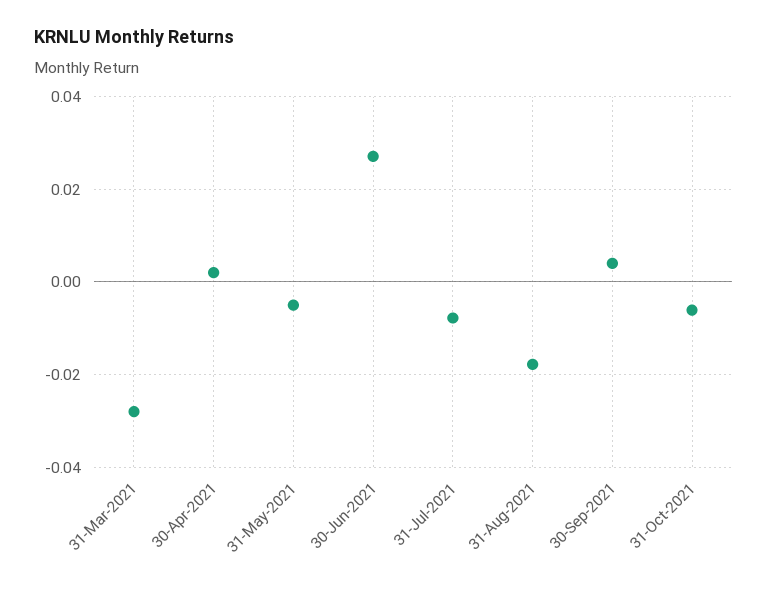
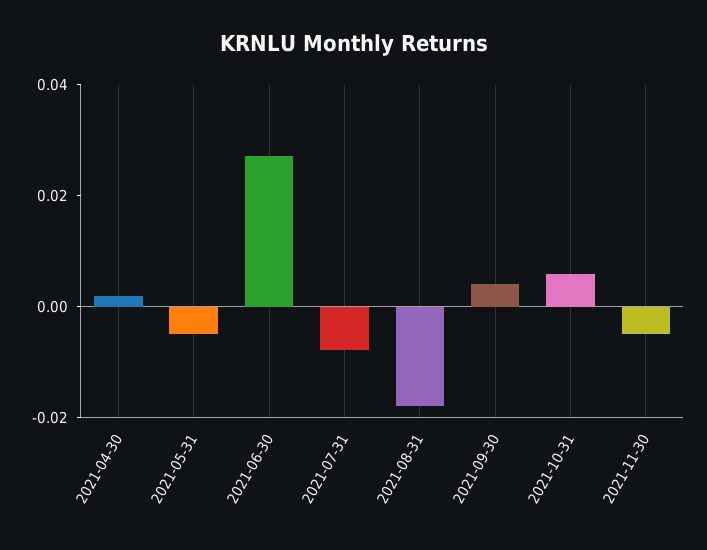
31-Mar-2021: -0.028 -> none
31-Oct-2021: -0.006 -> 0.005
2021-11-30: none -> -0.005

